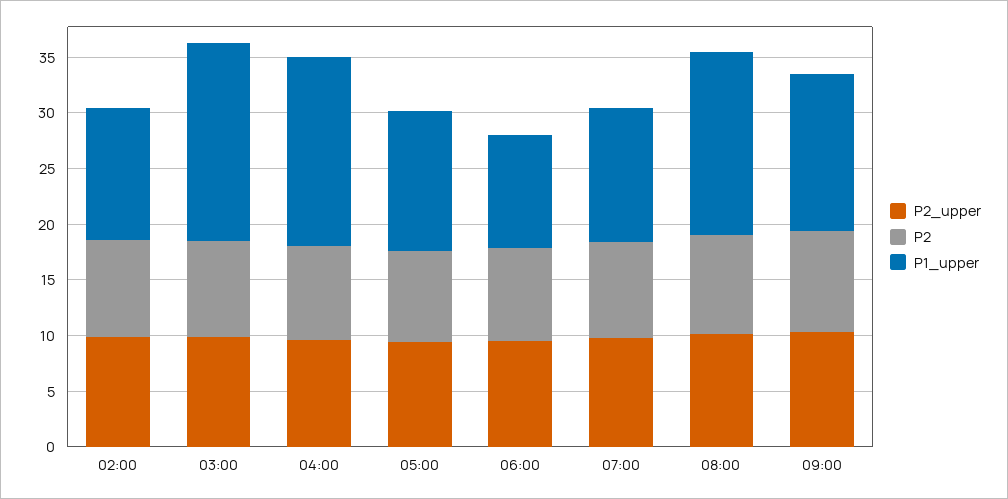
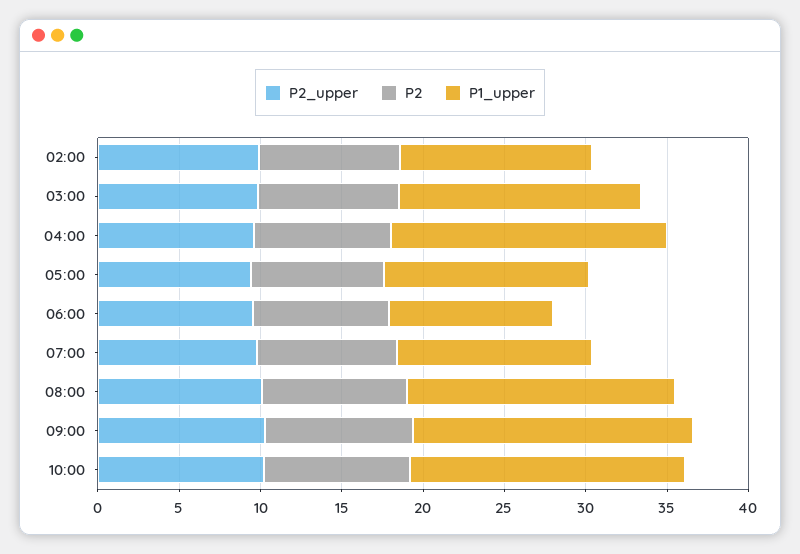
P1_upper, 03:00: 18 -> 15
P1_upper, 09:00: 14 -> 17
P2_upper, 10:00: none -> 10
P2, 10:00: none -> 9
P1_upper, 10:00: none -> 17

